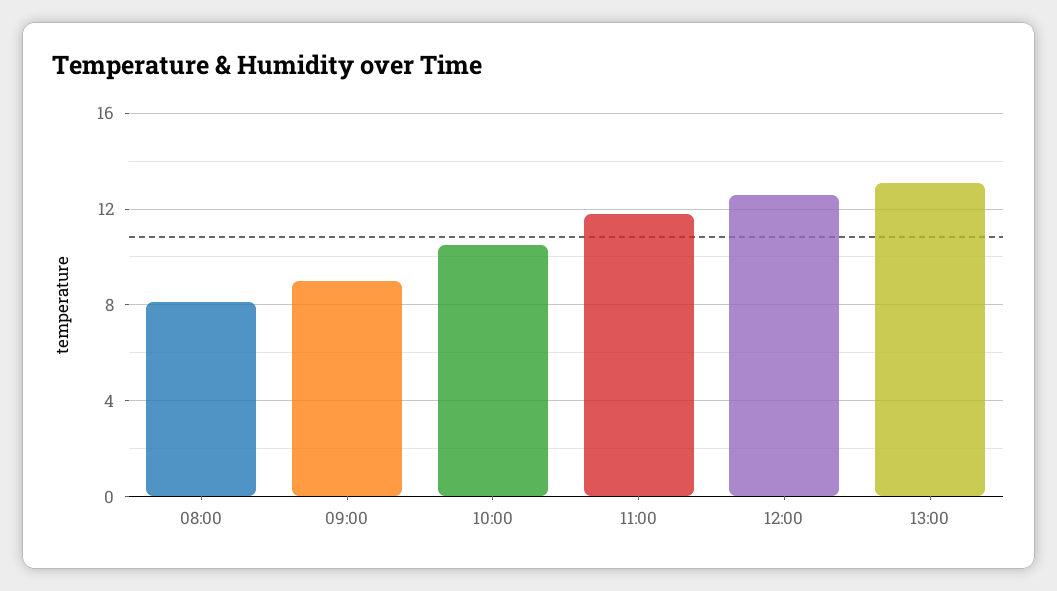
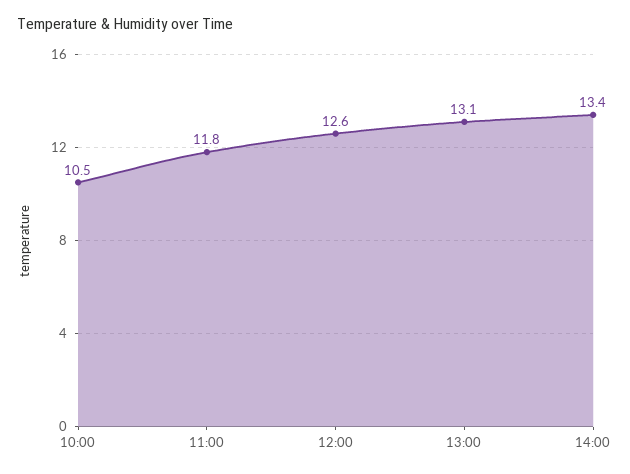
08:00: 8 -> none
09:00: 9 -> none
14:00: none -> 13.4

